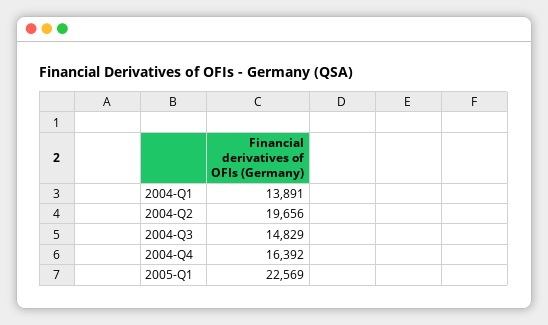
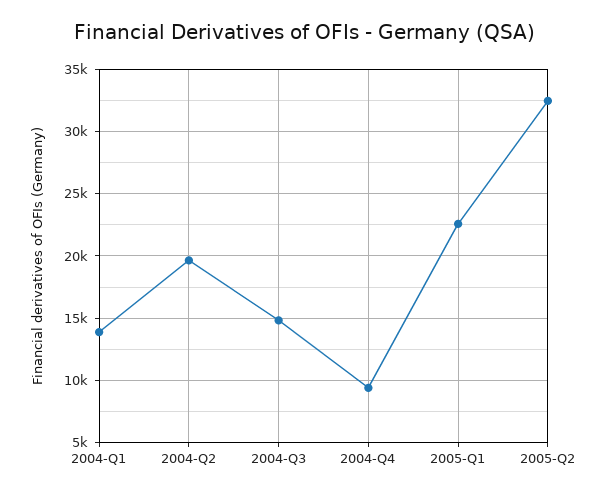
2004-Q4: 16392 -> 9500
2005-Q2: none -> 32500

